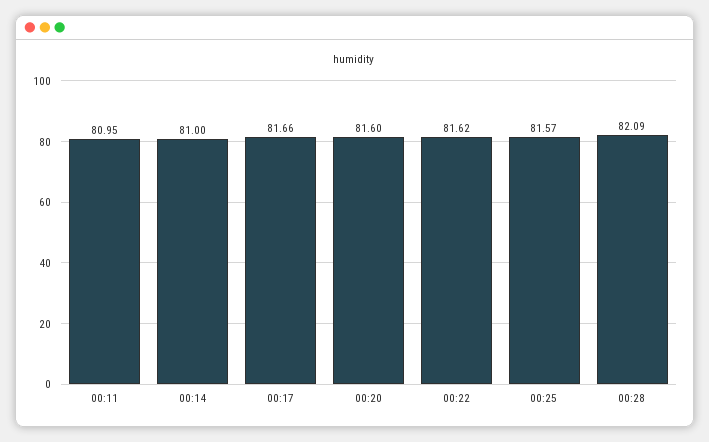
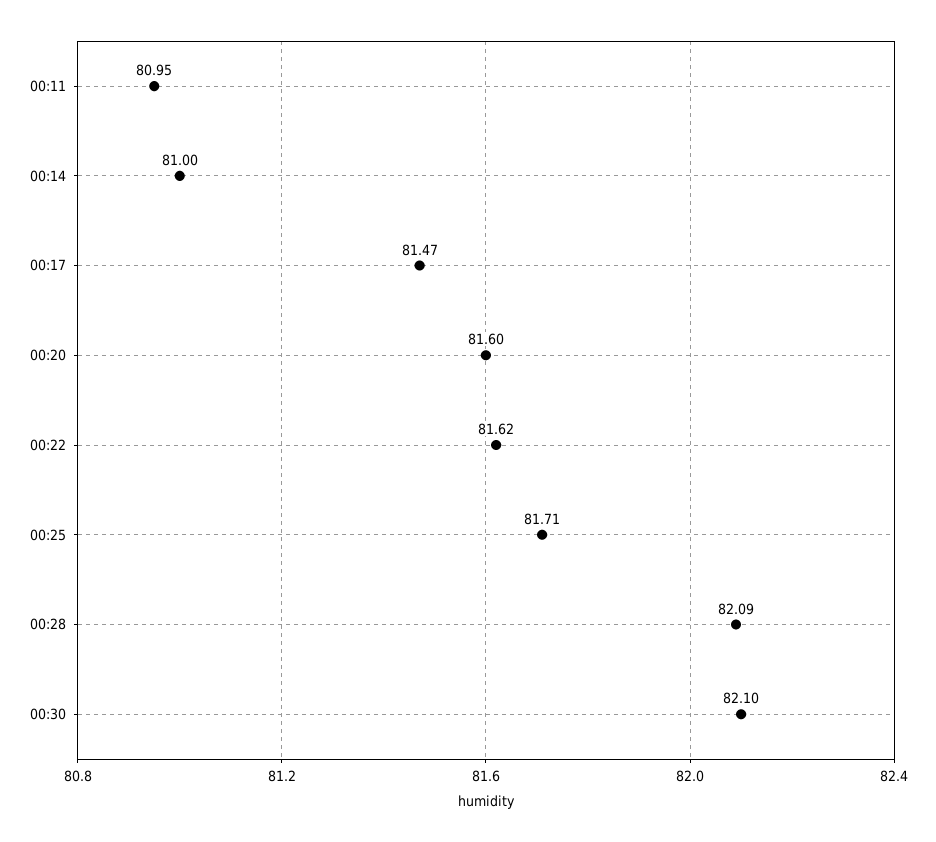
00:17: 81.66 -> 81.47
00:25: 81.57 -> 81.71
00:30: none -> 82.1

